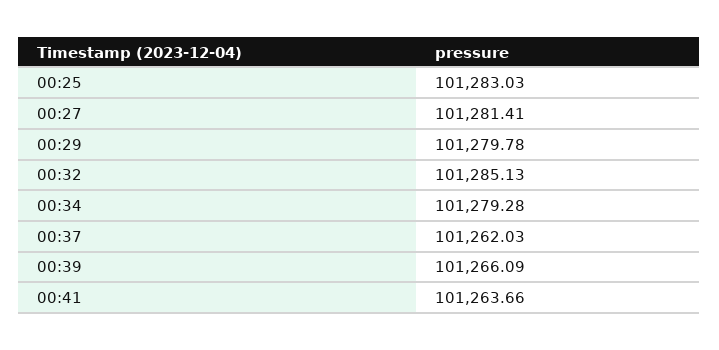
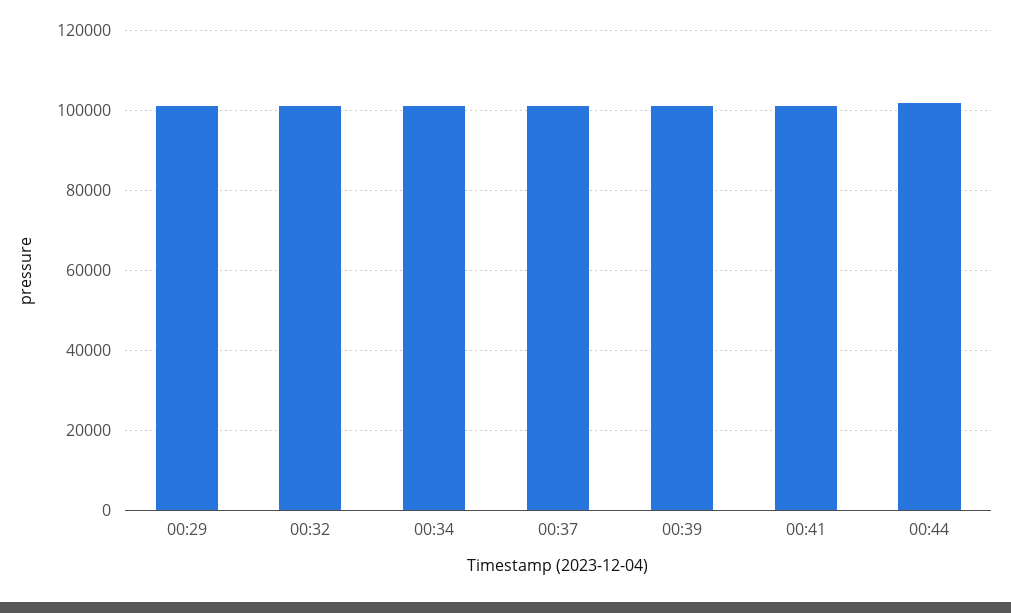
00:25: 101283.03 -> none
00:27: 101281.41 -> none
00:44: none -> 102000

